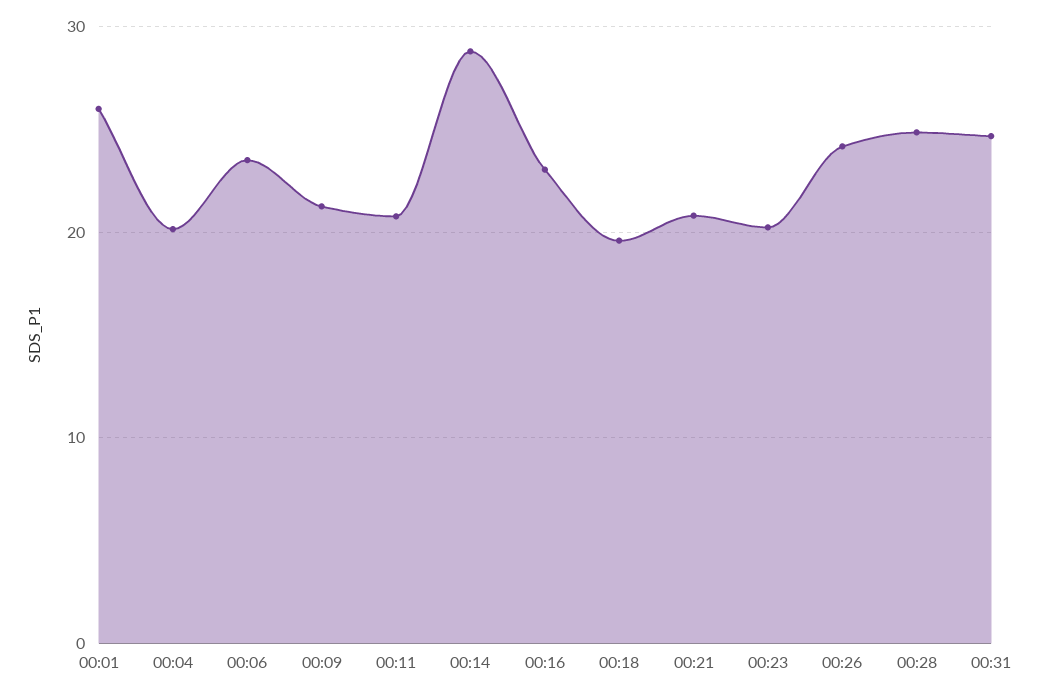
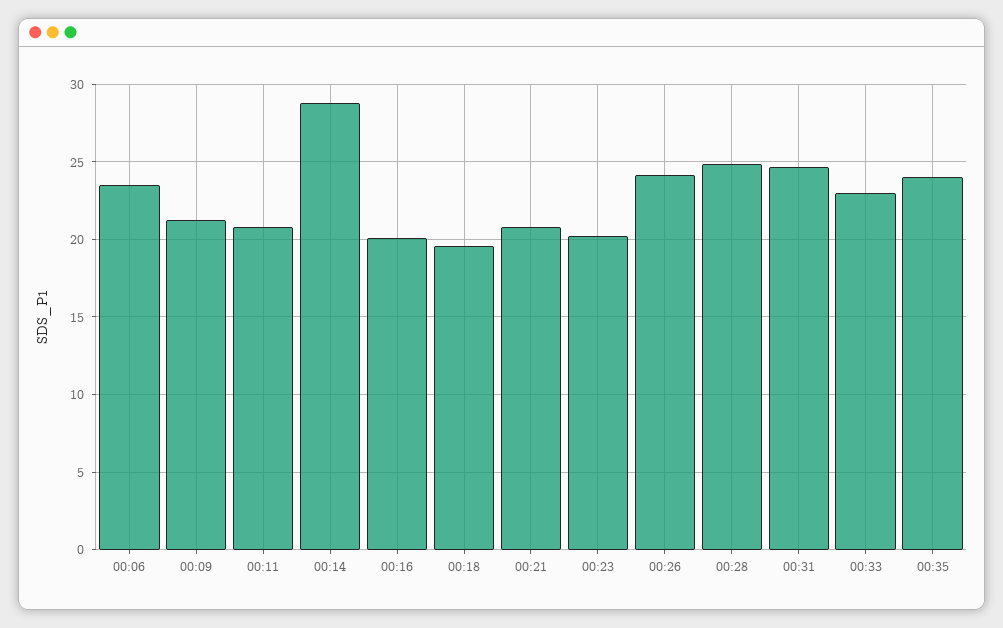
00:01: 26 -> none
00:04: 20 -> none
00:16: 23 -> 20
00:33: none -> 23
00:35: none -> 24

